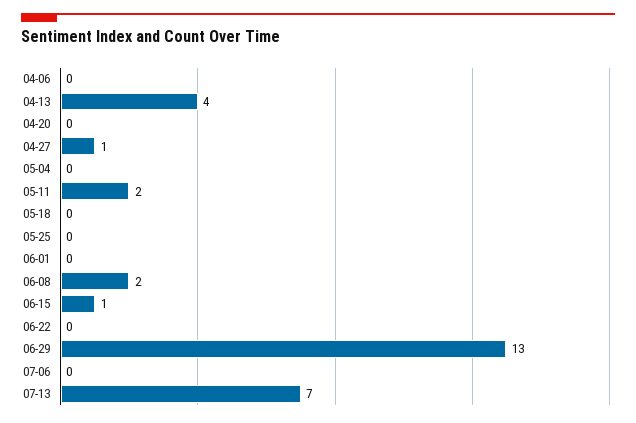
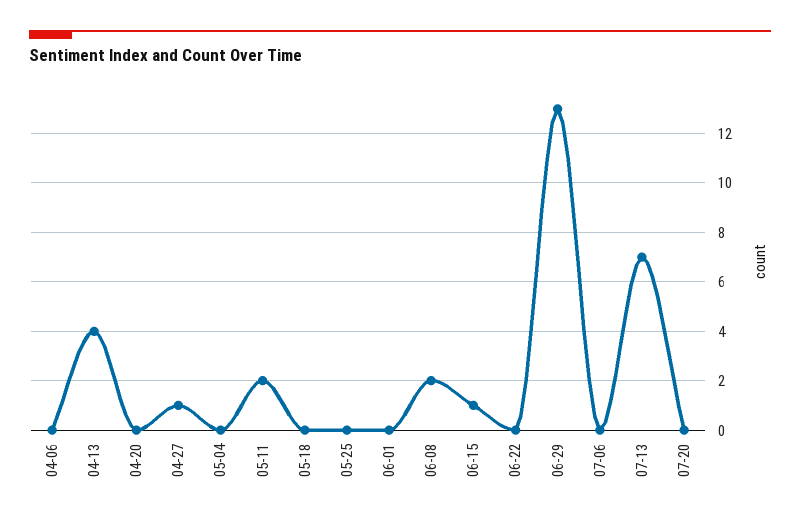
07-20: none -> 0

